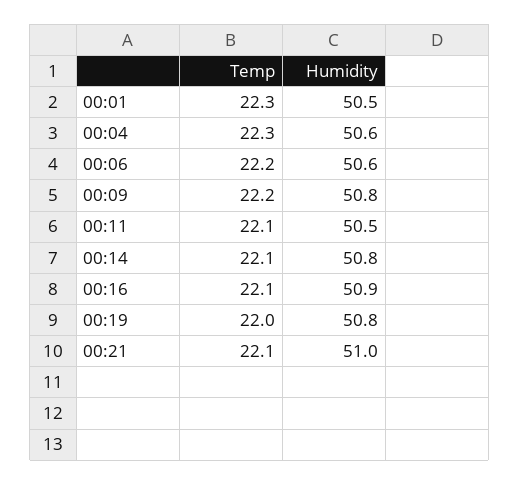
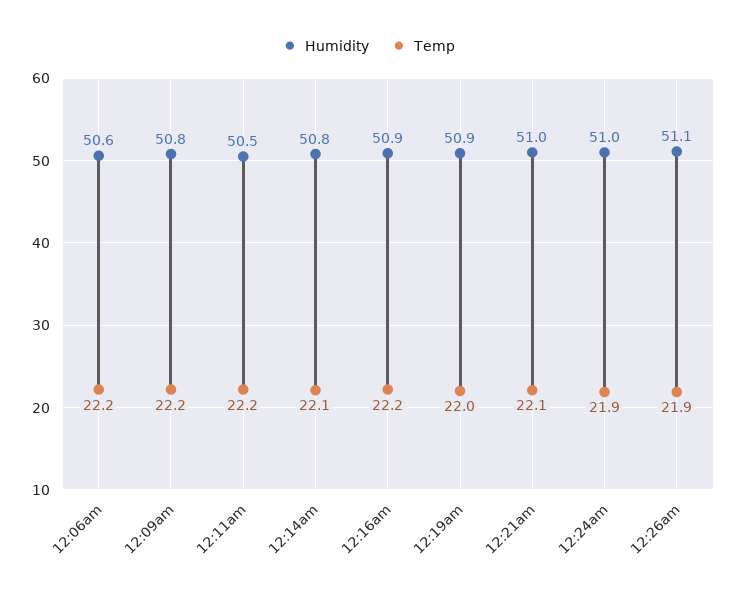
Temp, 00:01: 22.3 -> none
Humidity, 00:01: 50.5 -> none
Temp, 00:04: 22.3 -> none
Humidity, 00:04: 50.6 -> none
Temp, 00:11: 22.1 -> 22.2
Temp, 00:16: 22.1 -> 22.2
Humidity, 00:19: 50.8 -> 50.9
Humidity, 12:24am: none -> 51
Temp, 12:24am: none -> 21.9
Humidity, 12:26am: none -> 51.1
Temp, 12:26am: none -> 21.9

